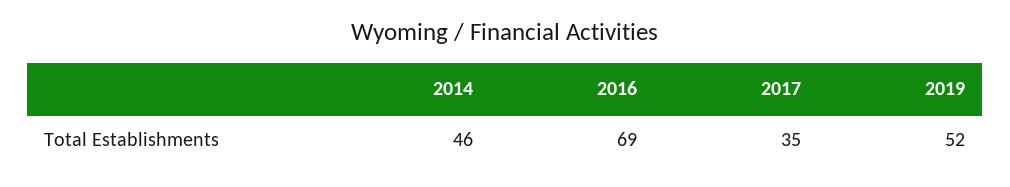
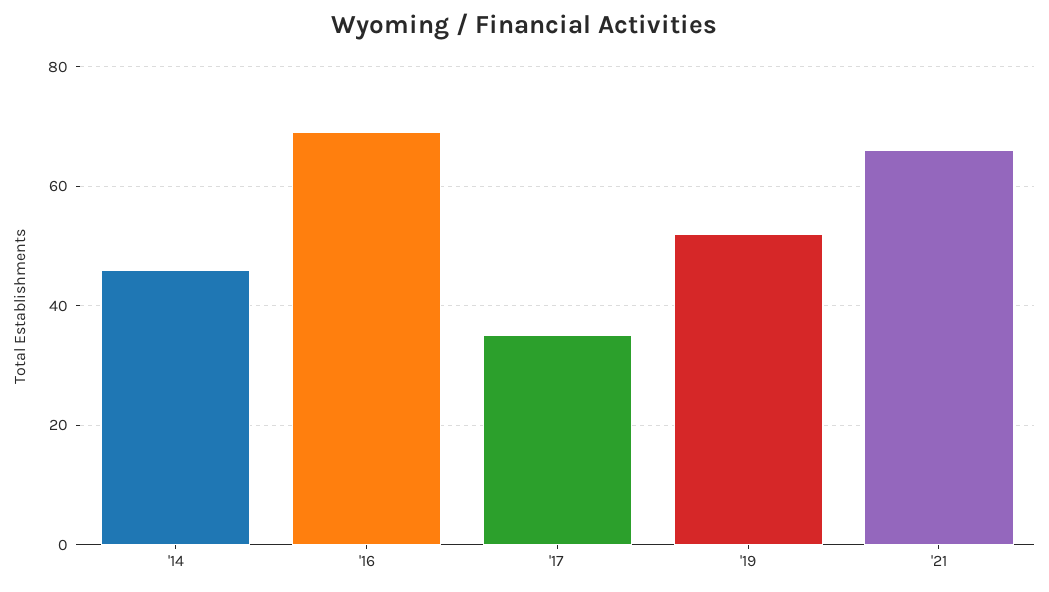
'21: none -> 65

